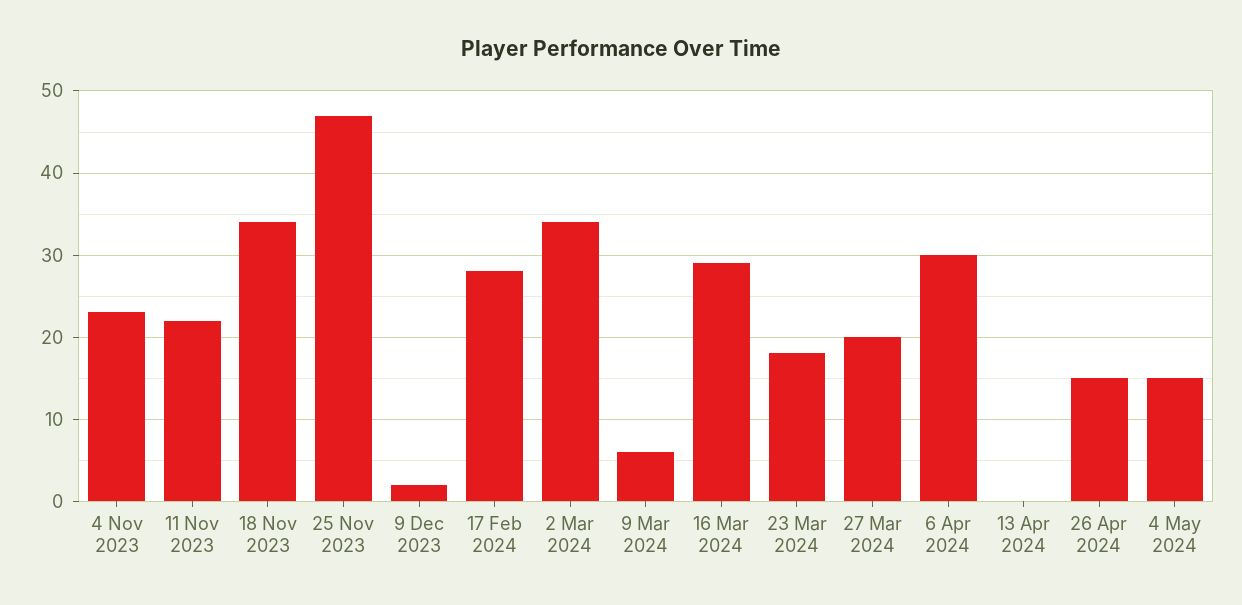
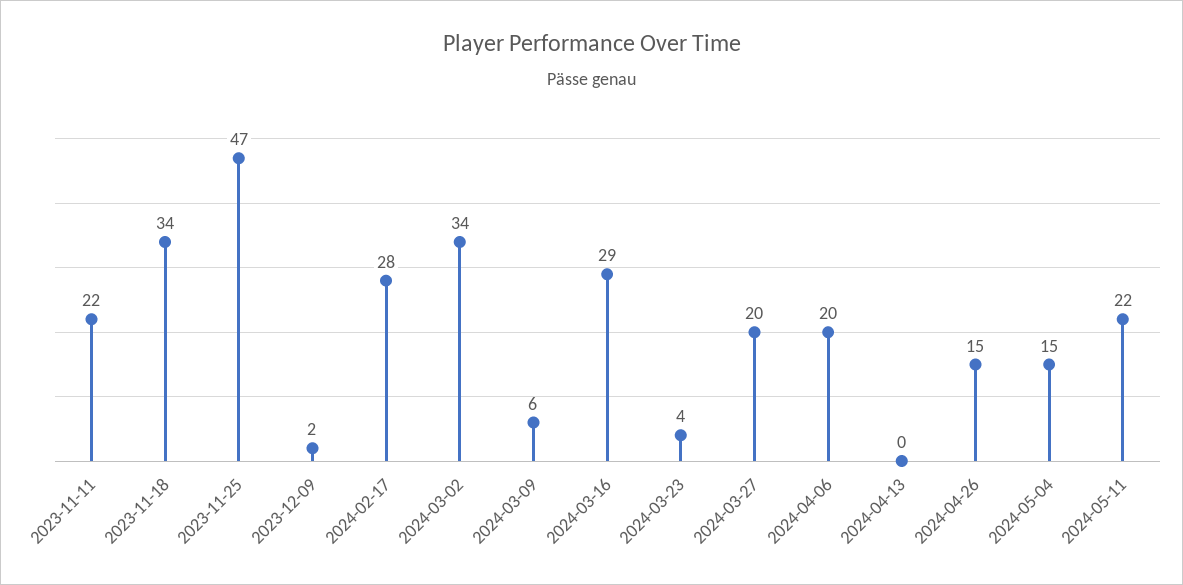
4 Nov 2023: 23 -> none
23 Mar 2024: 18 -> 4
6 Apr 2024: 30 -> 20
2024-05-11: none -> 22

